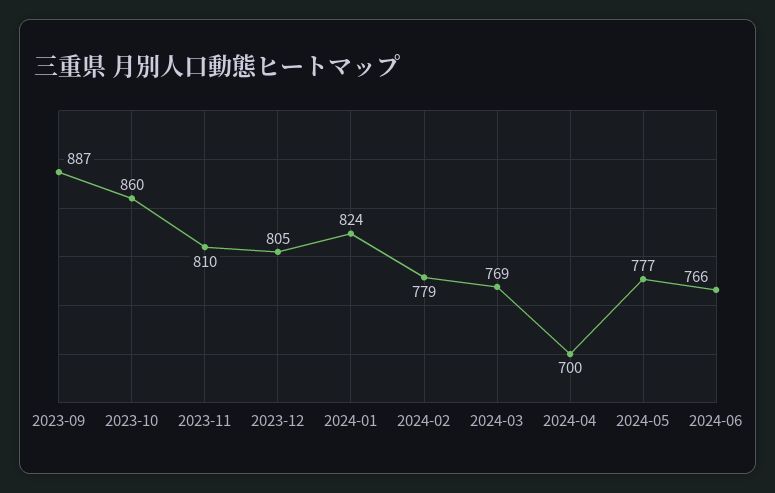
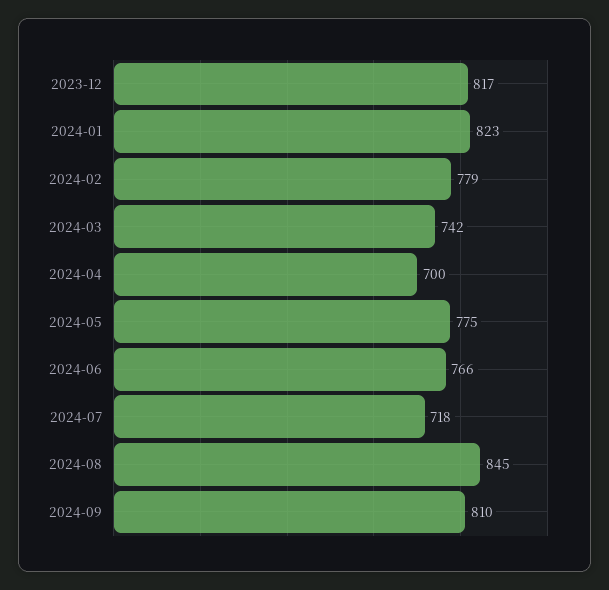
2023-09: 887 -> none
2023-10: 860 -> none
2023-11: 810 -> none
2023-12: 805 -> 817
2024-01: 824 -> 823
2024-03: 769 -> 742
2024-05: 777 -> 775
2024-07: none -> 718
2024-08: none -> 845
2024-09: none -> 810

